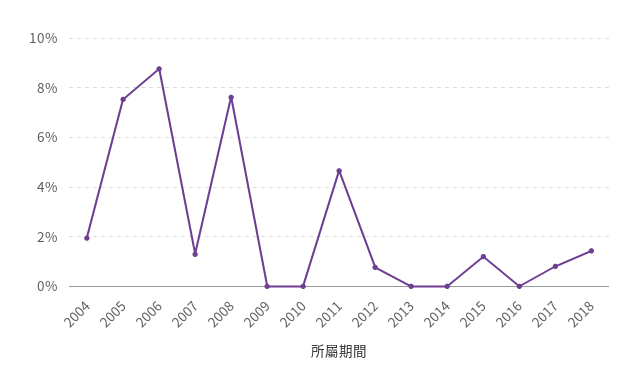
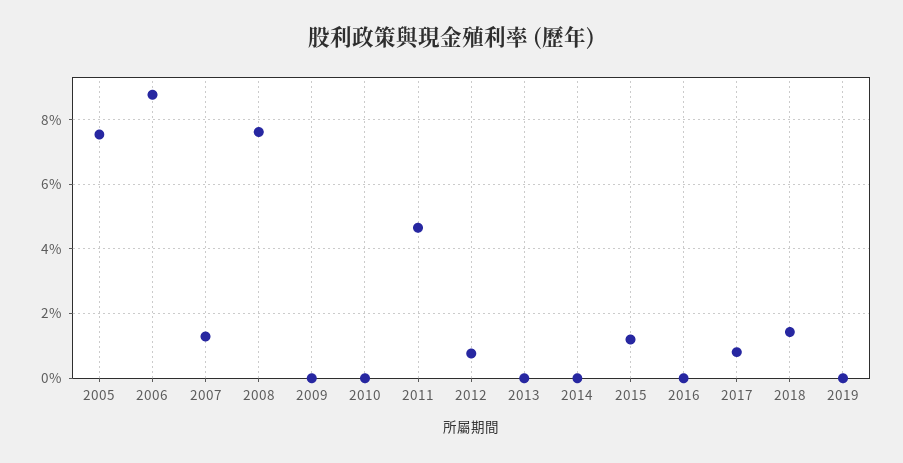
2004: 2 -> none
2019: none -> 0

